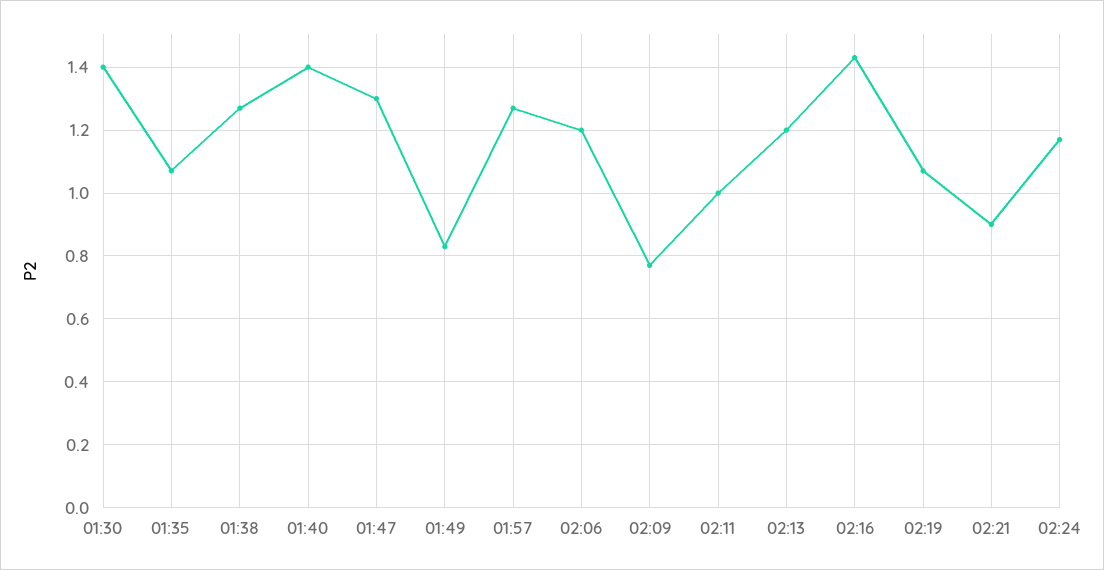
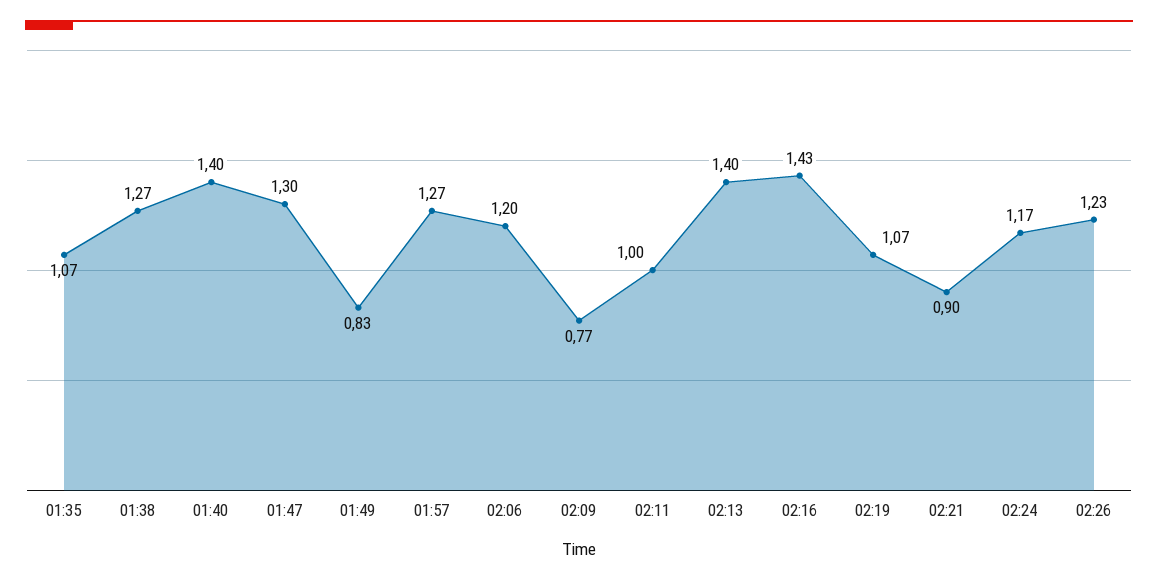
01:30: 1.4 -> none
02:13: 1.2 -> 1.4
02:26: none -> 1.23

